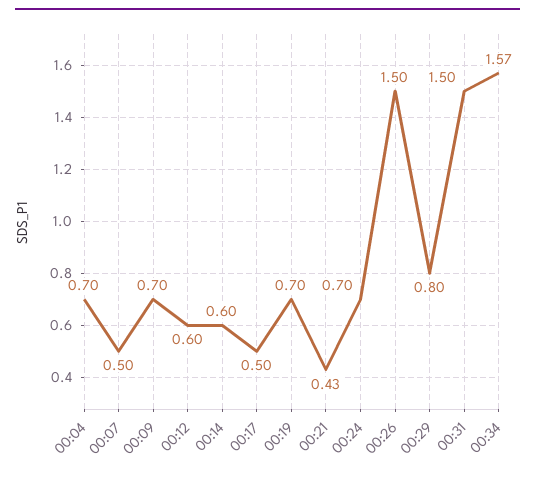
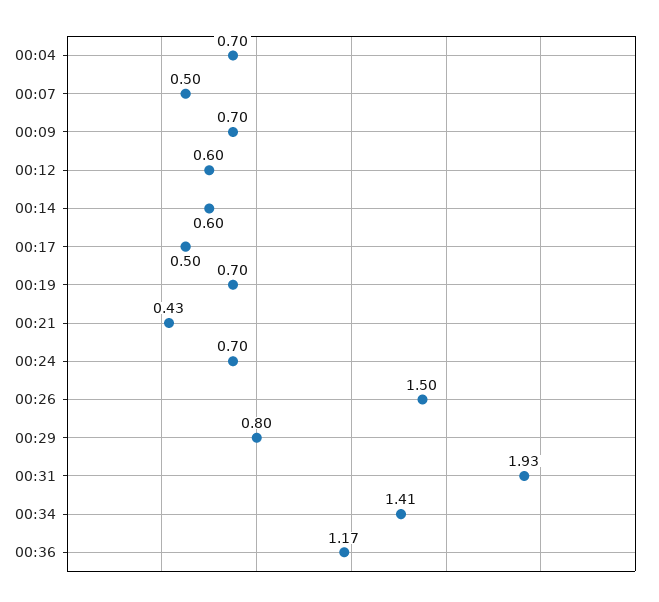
00:31: 1.5 -> 1.93
00:34: 1.57 -> 1.41
00:36: none -> 1.17

